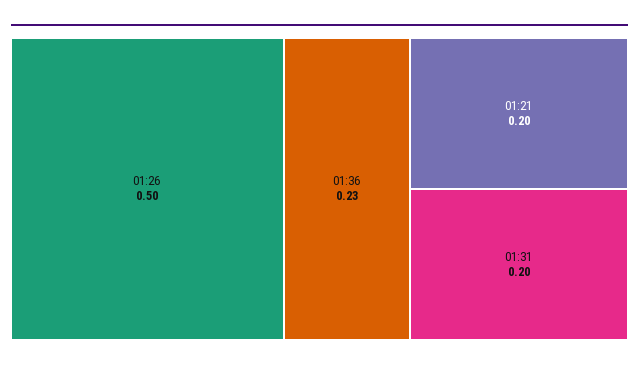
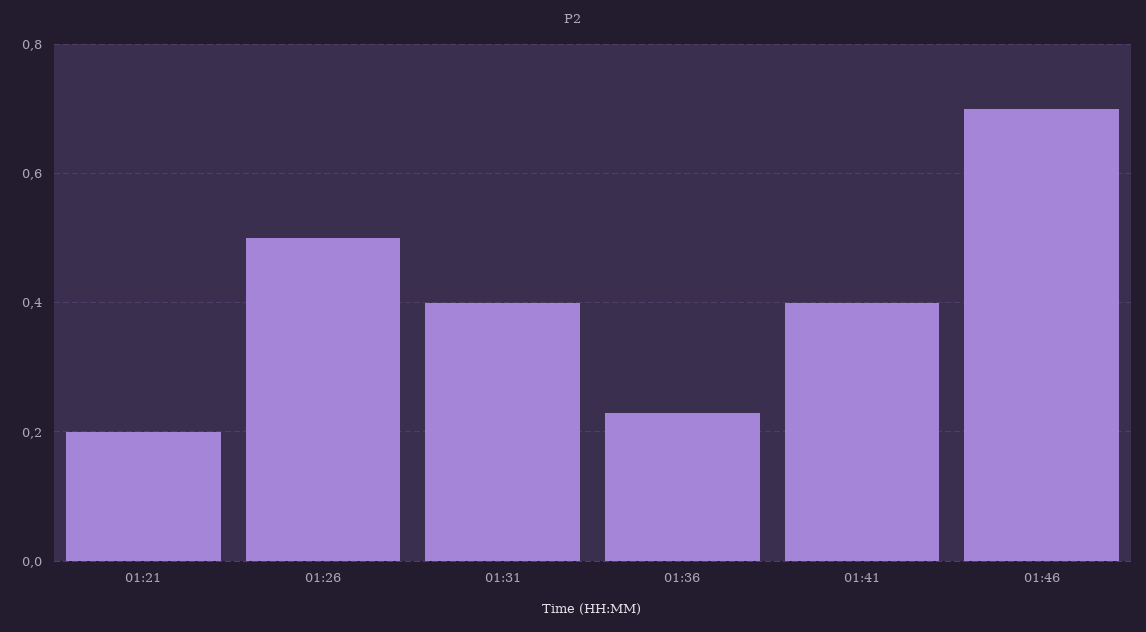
01:31: 0.2 -> 0.4
01:41: none -> 0.4
01:46: none -> 0.7

